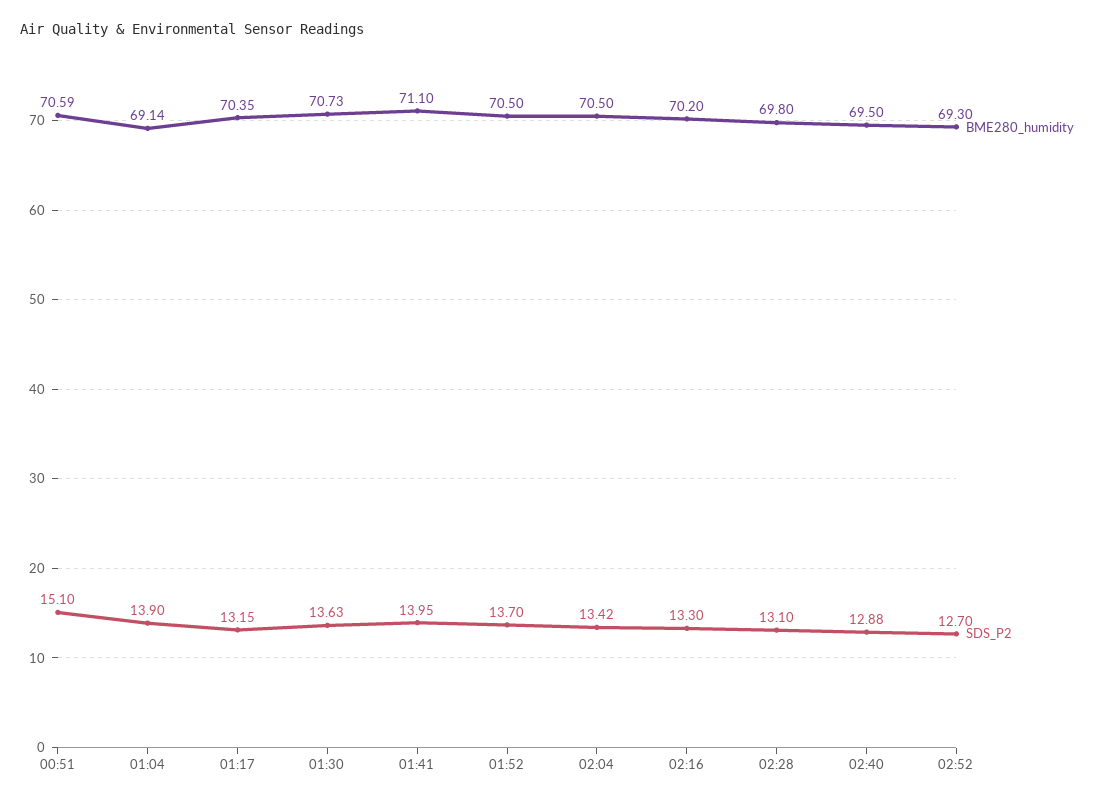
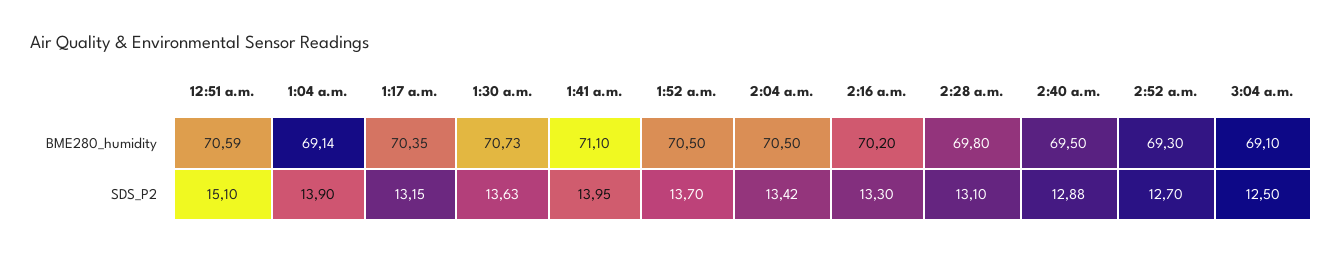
BME280_humidity, 3:04 a.m.: none -> 69.1
SDS_P2, 3:04 a.m.: none -> 12.5

